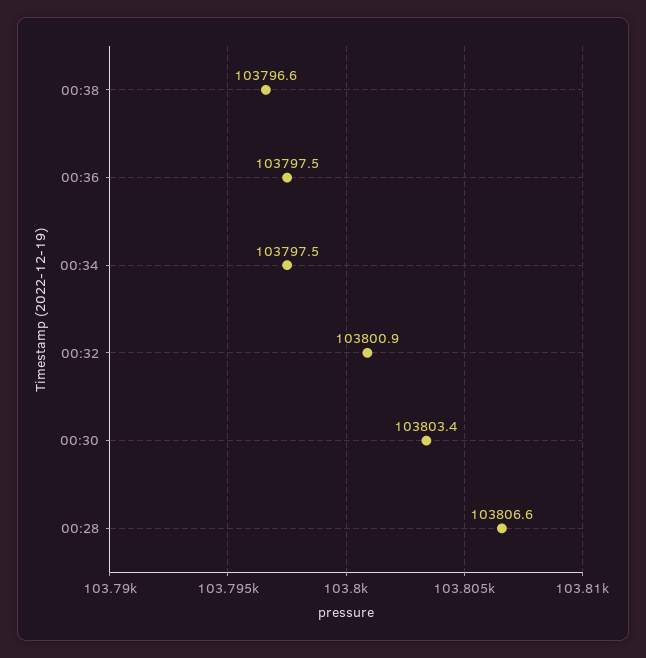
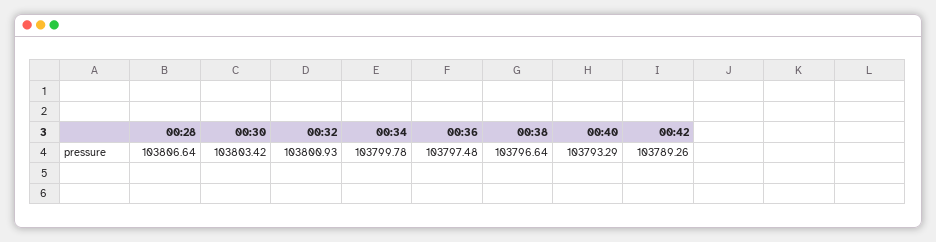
00:34: 103797.5 -> 103799.78
00:40: none -> 103793.29
00:42: none -> 103789.26

